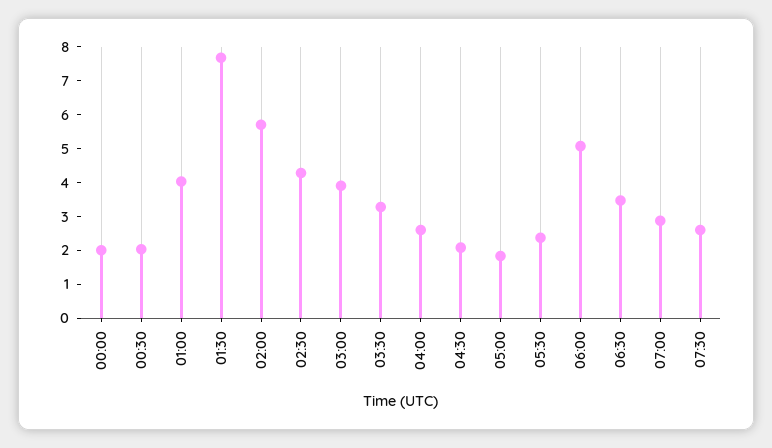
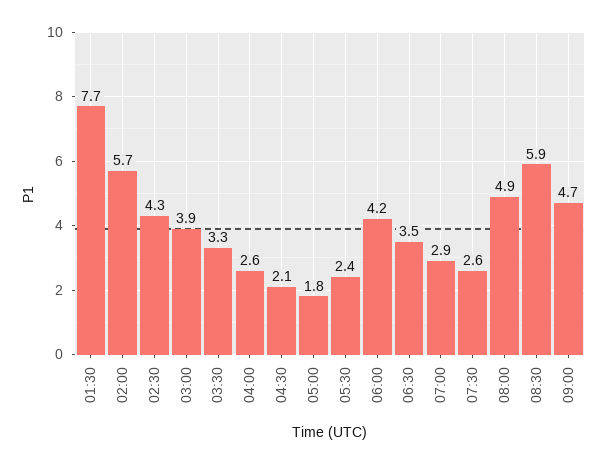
00:00: 2 -> none
00:30: 2 -> none
01:00: 4 -> none
06:00: 5 -> 4.2
08:00: none -> 4.9
08:30: none -> 5.9
09:00: none -> 4.7

